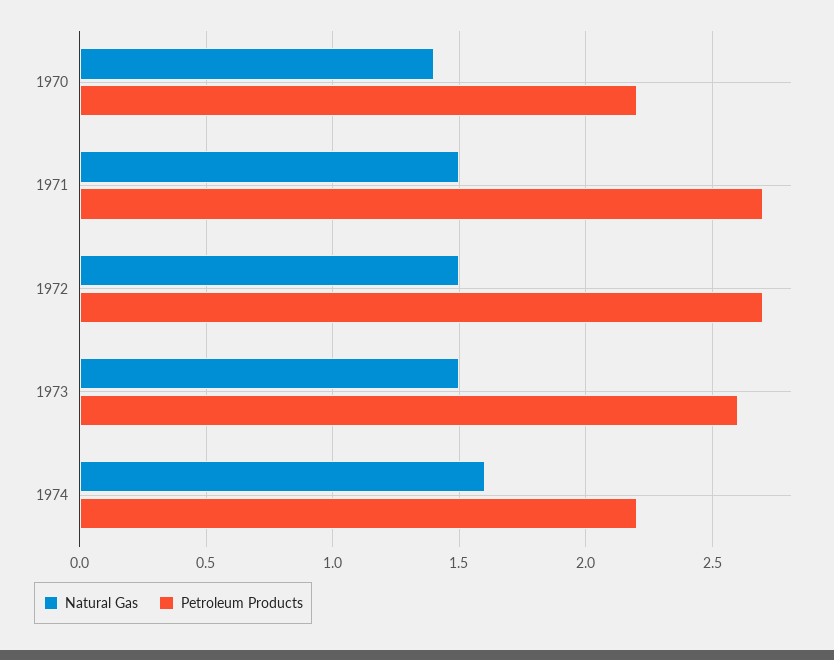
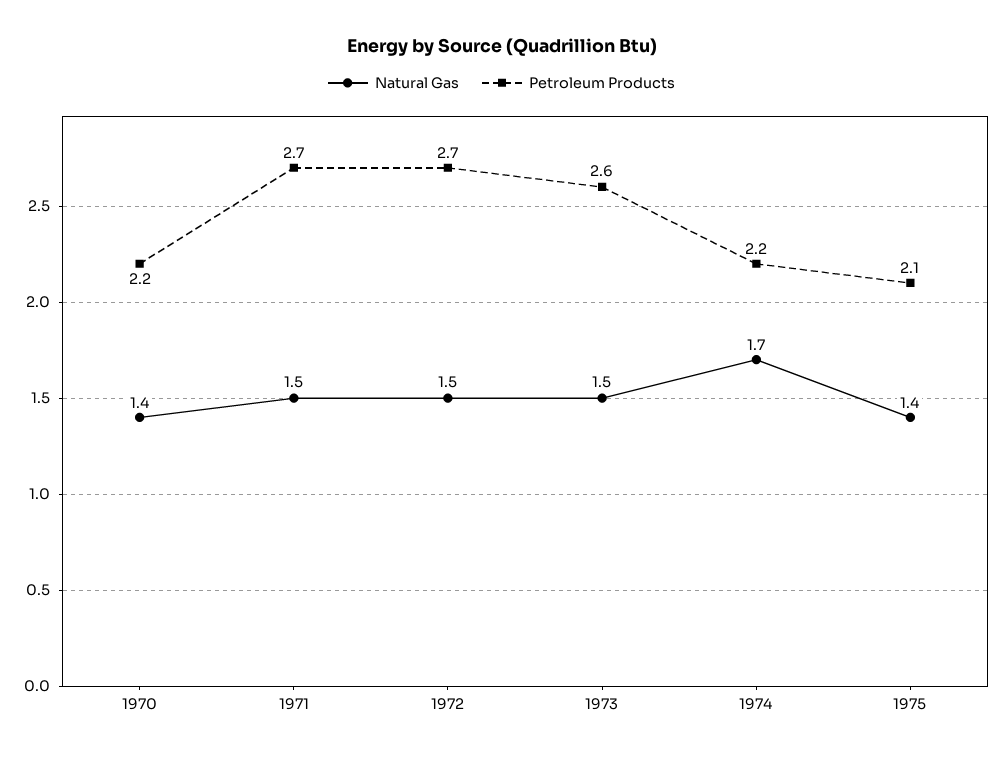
Natural Gas, 1974: 1.6 -> 1.7
Natural Gas, 1975: none -> 1.4
Petroleum Products, 1975: none -> 2.1

